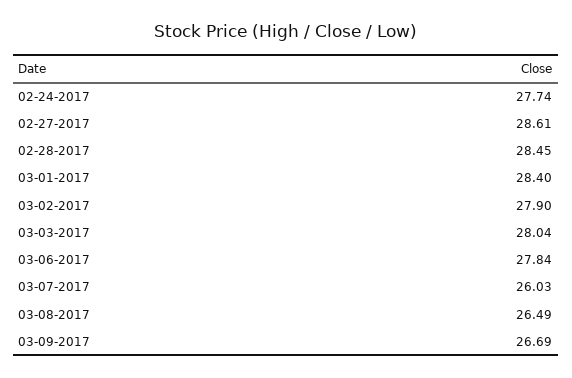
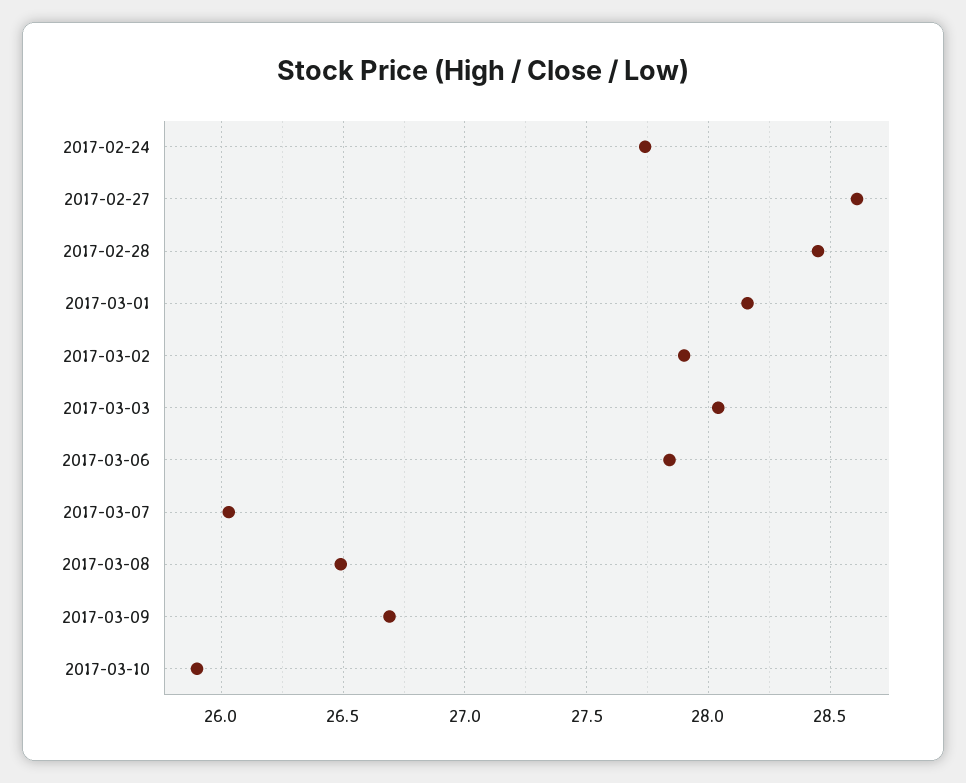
03-01-2017: 28.4 -> 28.15
2017-03-10: none -> 25.9

